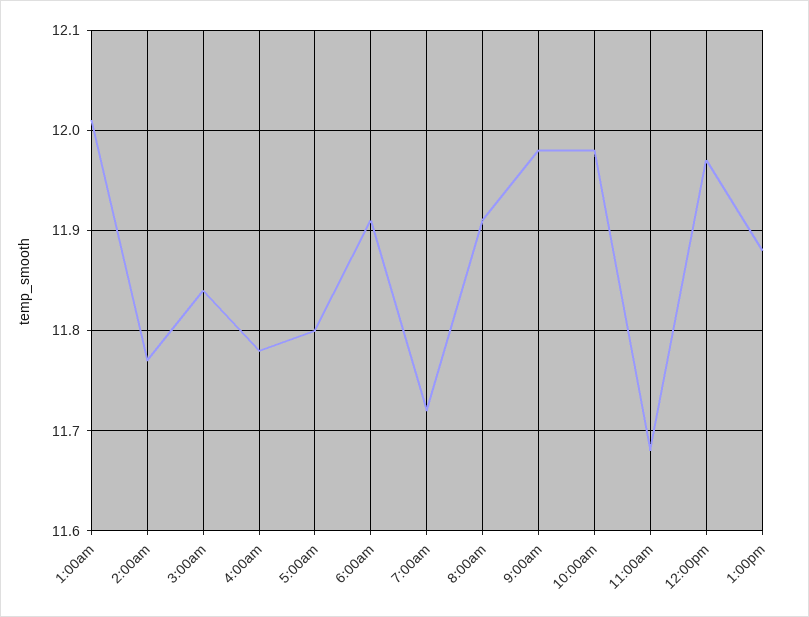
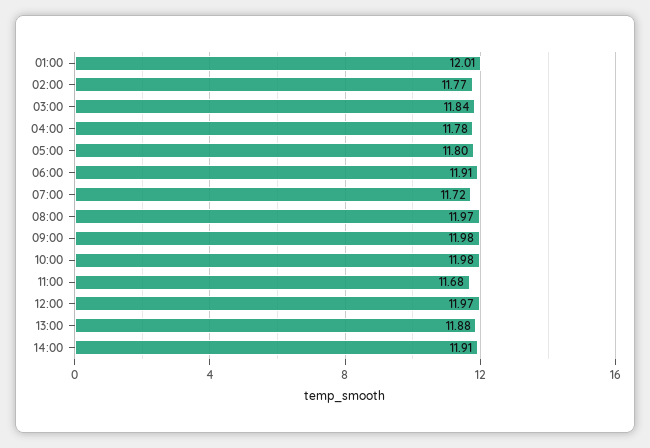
8:00am: 11.91 -> 11.97
14:00: none -> 11.91

